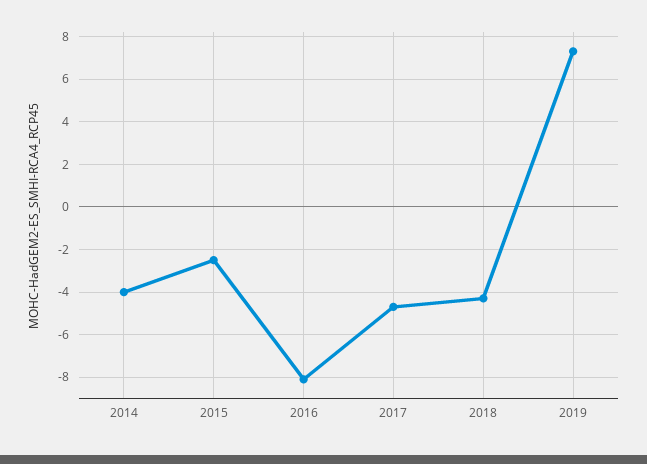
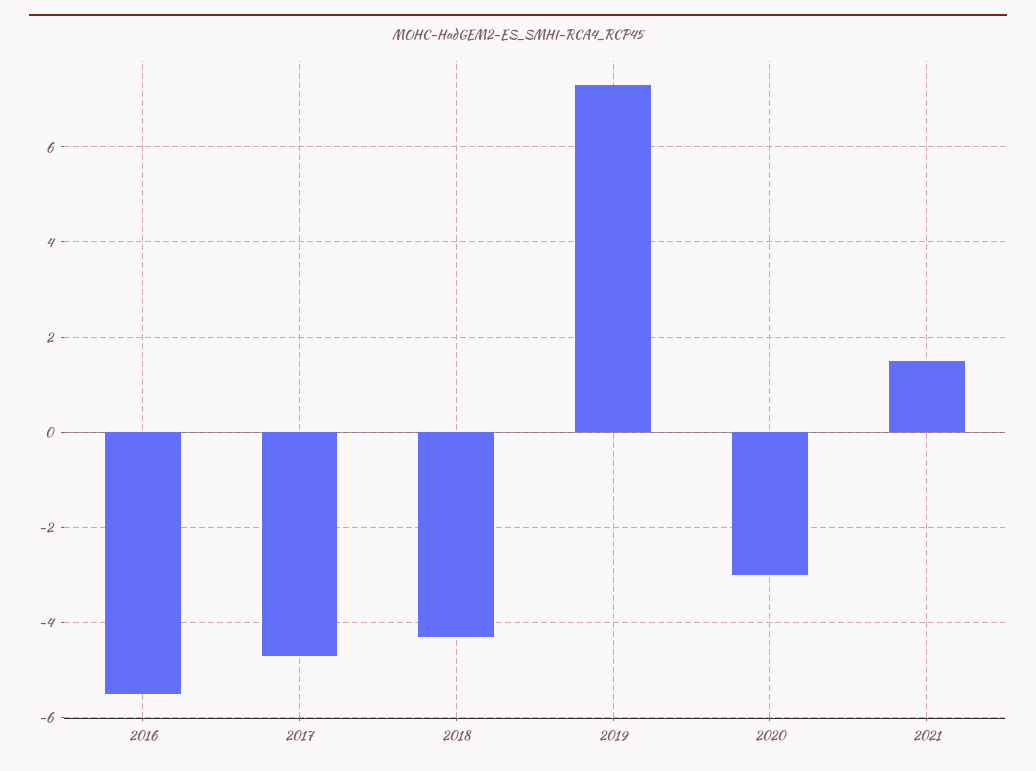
2014: -4 -> none
2015: -2.5 -> none
2016: -8 -> -5.5
2020: none -> -3
2021: none -> 1.5

